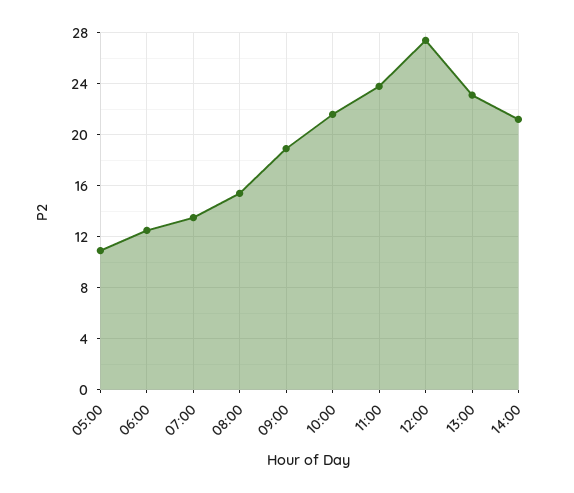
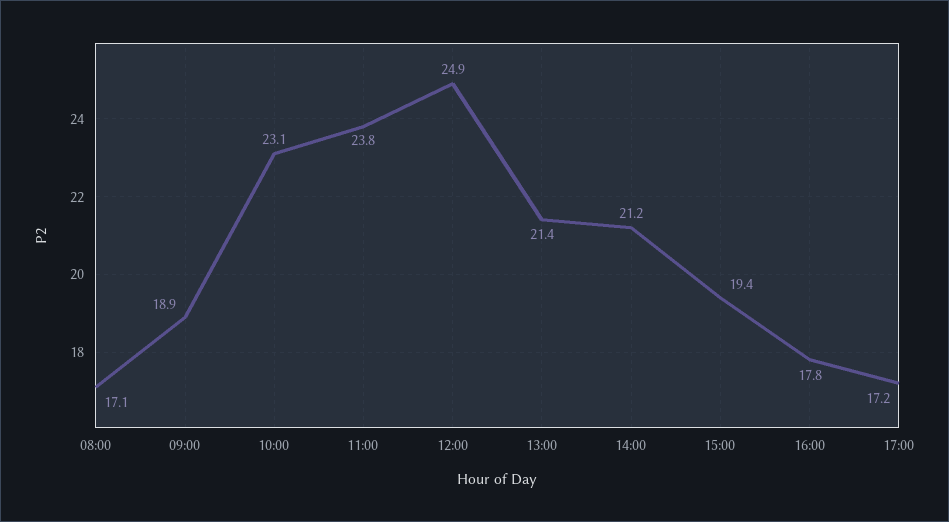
05:00: 11 -> none
06:00: 12.5 -> none
07:00: 13.5 -> none
08:00: 15.5 -> 17.1
10:00: 21.5 -> 23.1
12:00: 27.5 -> 24.9
13:00: 23 -> 21.4
15:00: none -> 19.4
16:00: none -> 17.8
17:00: none -> 17.2

